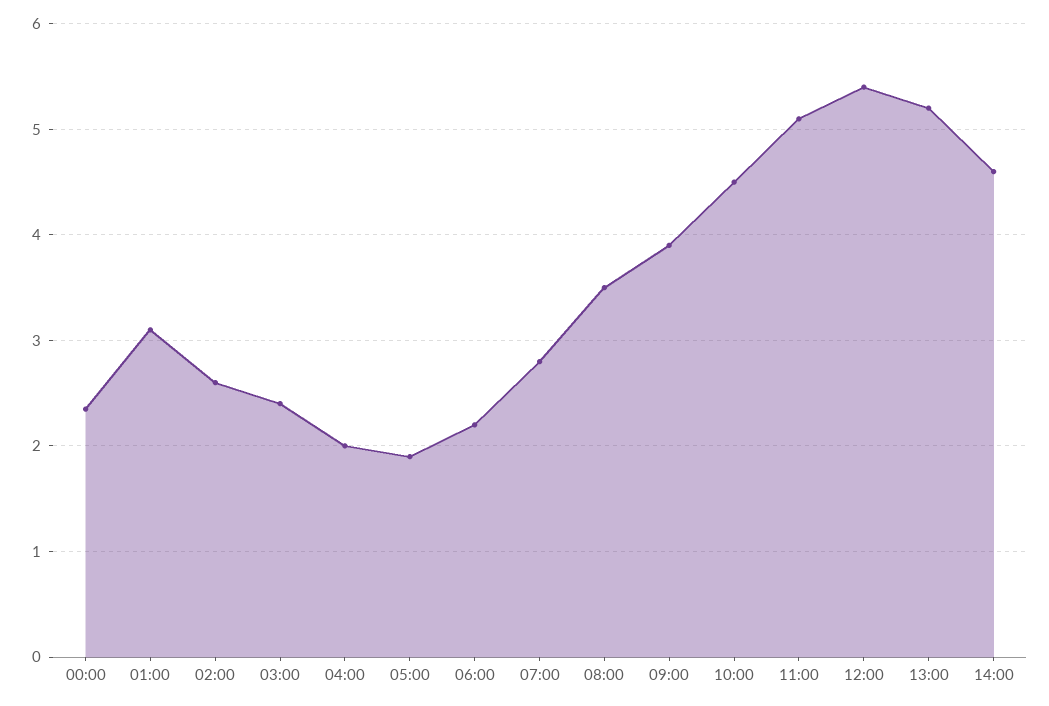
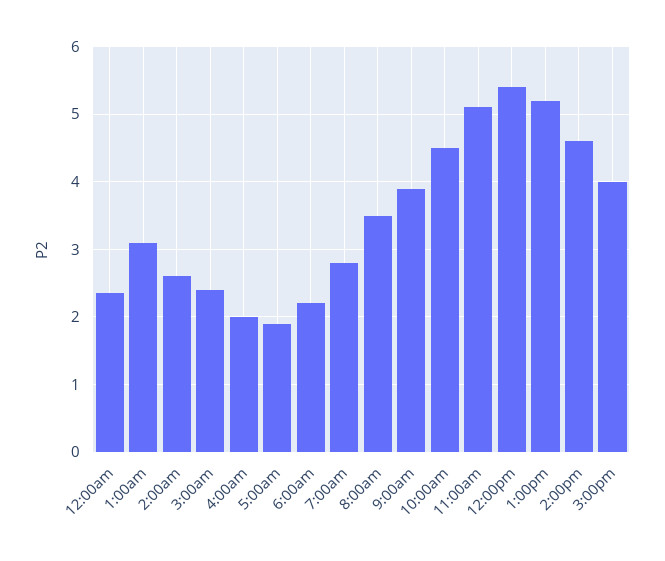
3:00pm: none -> 4

